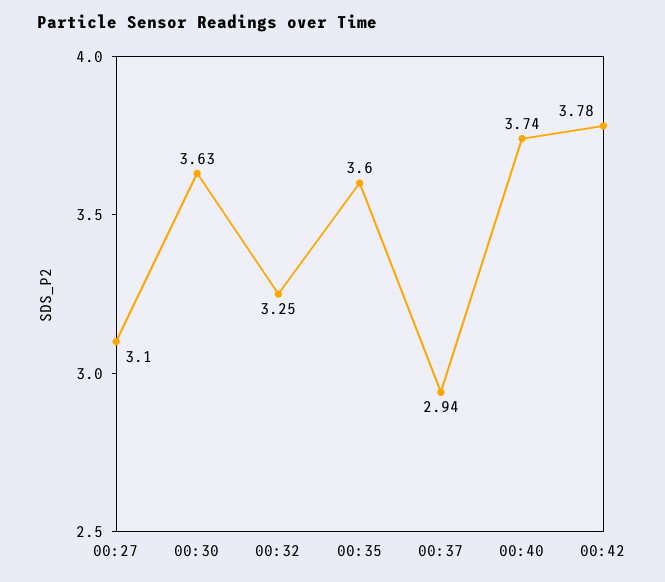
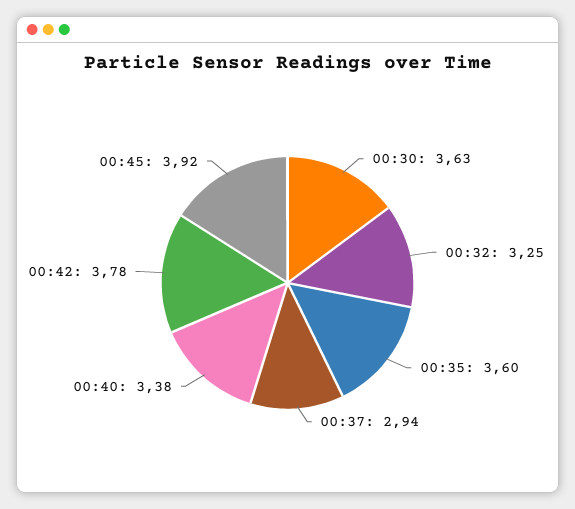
00:27: 3.1 -> none
00:40: 3.74 -> 3.38
00:45: none -> 3.92

